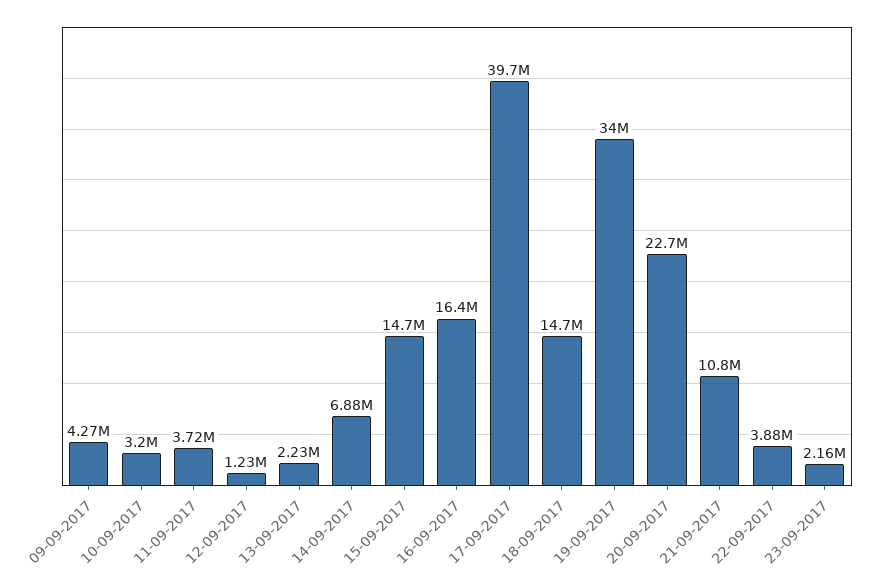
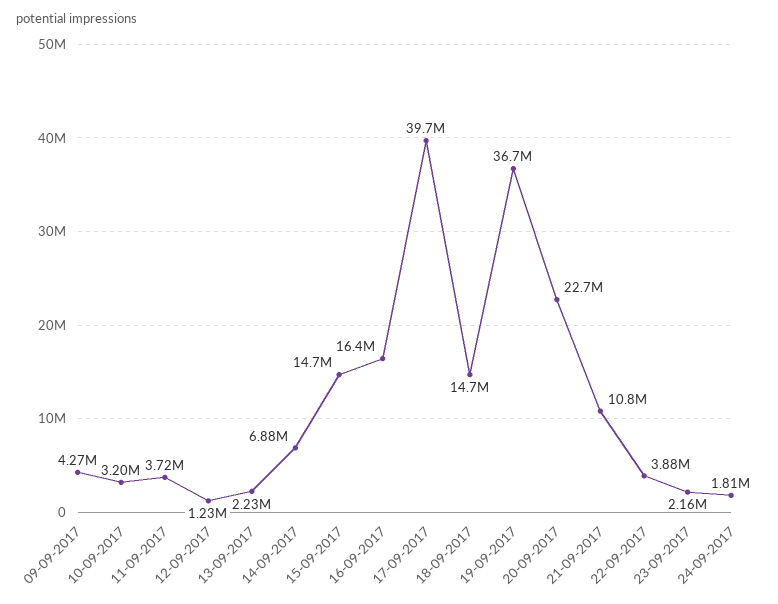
19-09-2017: 34000000 -> 36700000
24-09-2017: none -> 1810000

